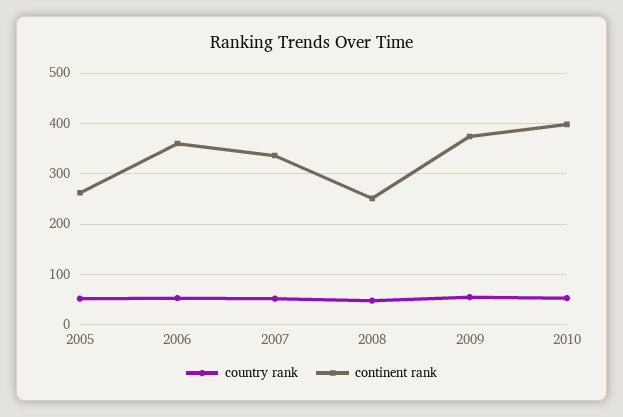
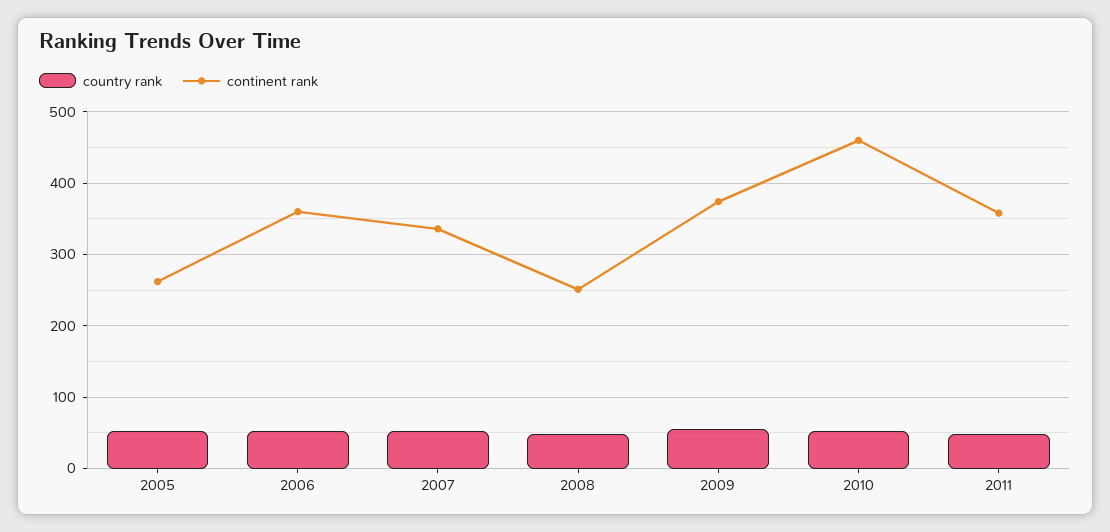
continent rank, 2010: 400 -> 460
country rank, 2011: none -> 50
continent rank, 2011: none -> 360

